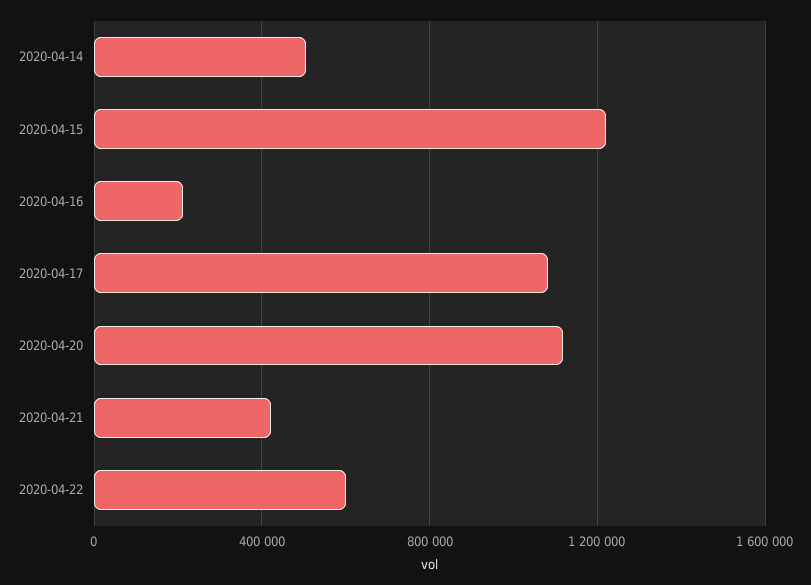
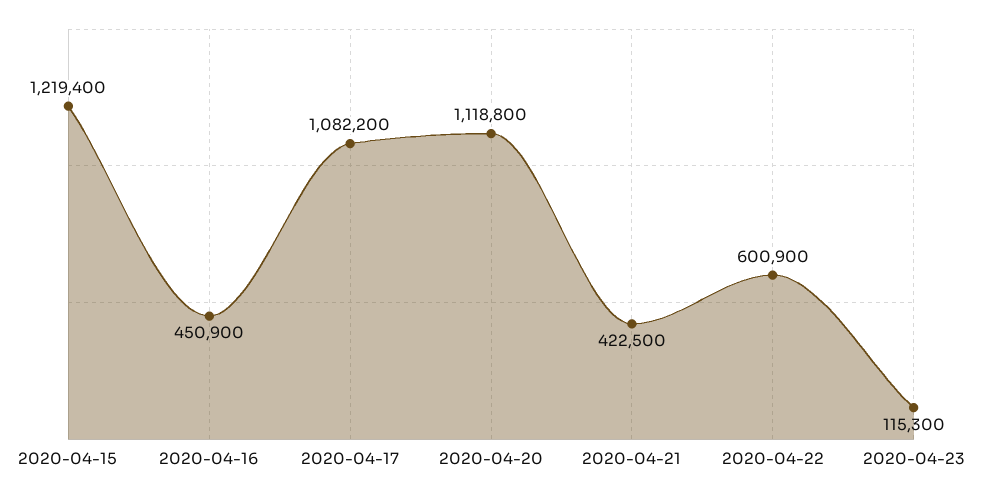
2020-04-14: 500000 -> none
2020-04-16: 200000 -> 450900
2020-04-23: none -> 115300

